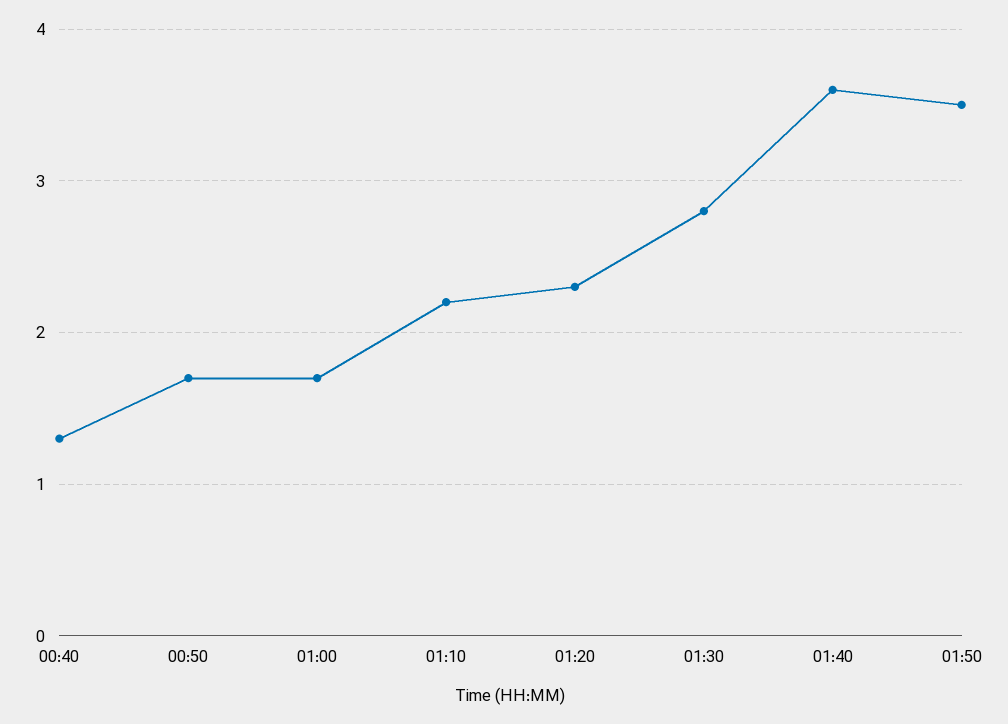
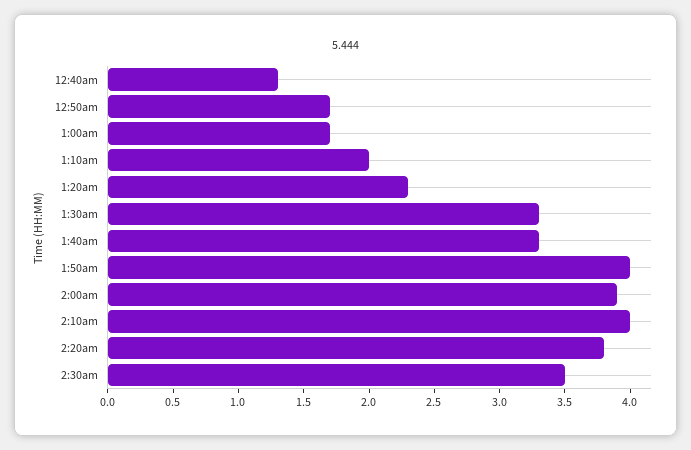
01:10: 2.2 -> 2
01:30: 2.8 -> 3.3
01:40: 3.6 -> 3.3
01:50: 3.5 -> 4
2:00am: none -> 3.9
2:10am: none -> 4
2:20am: none -> 3.8
2:30am: none -> 3.5

